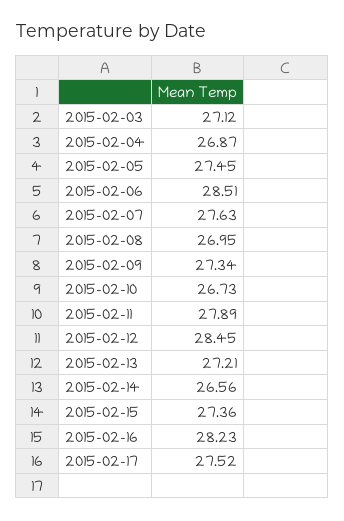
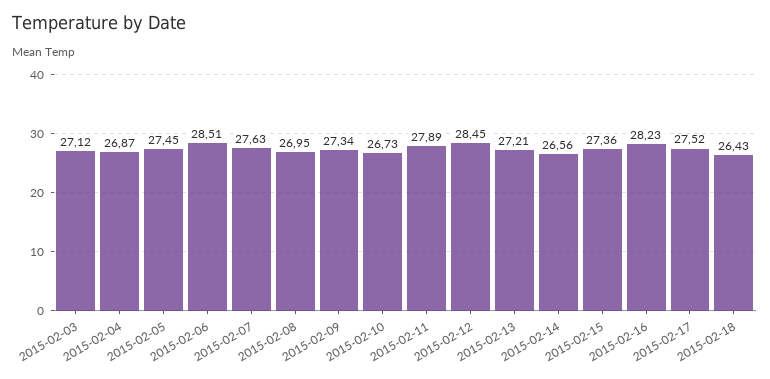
2015-02-18: none -> 26.43

